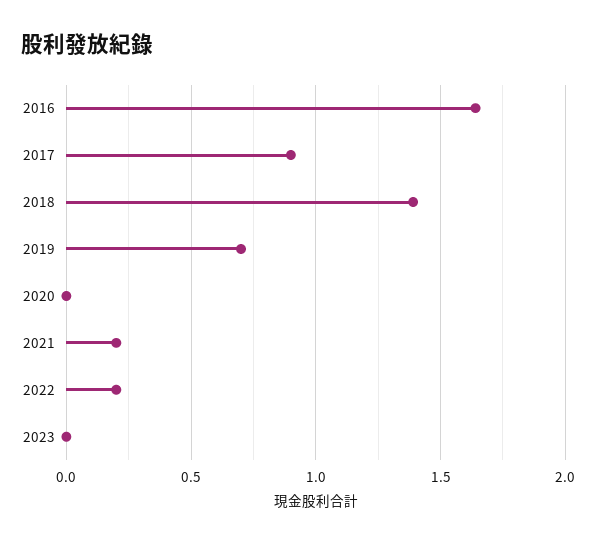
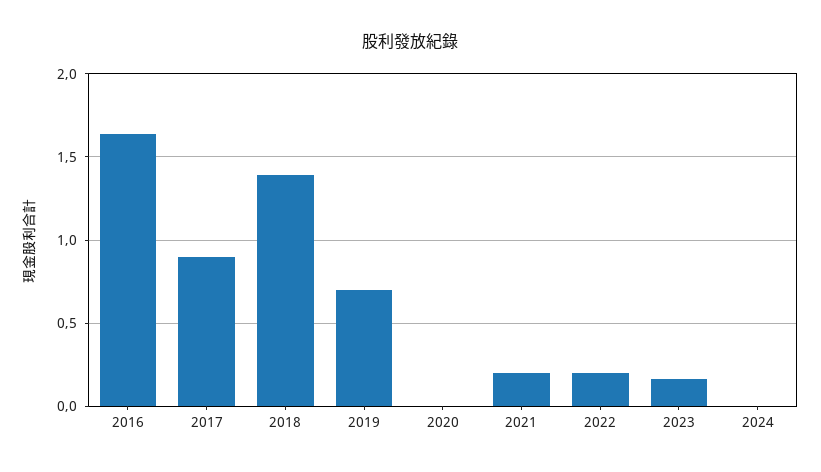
2023: 0 -> 0.15
2024: none -> 0

